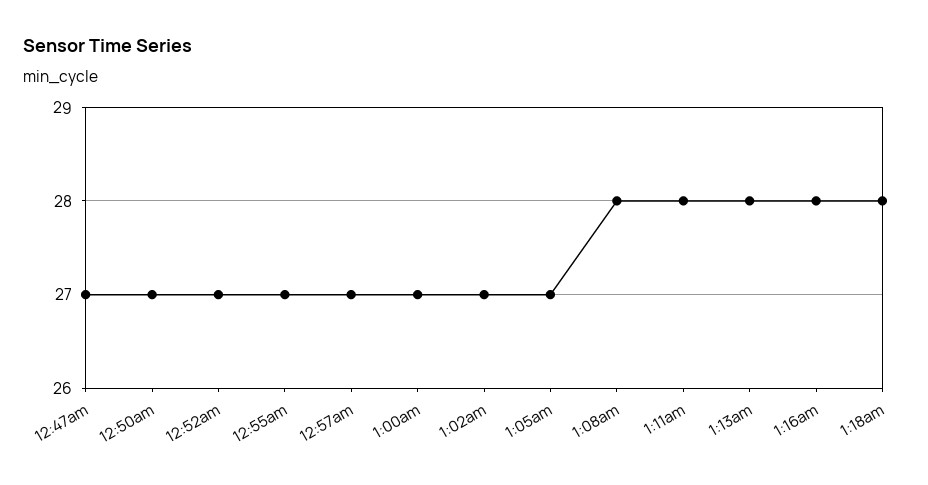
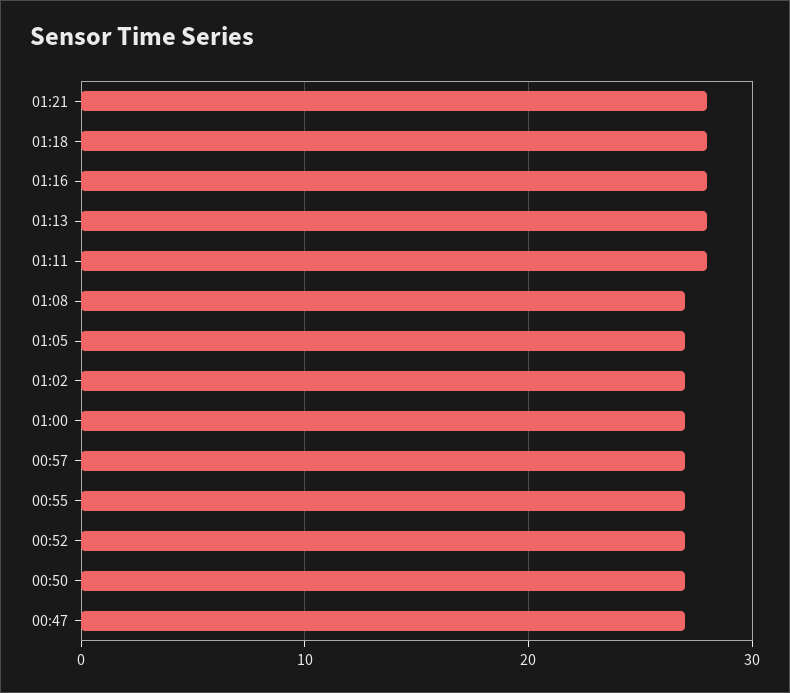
1:08am: 28 -> 27
01:21: none -> 28

